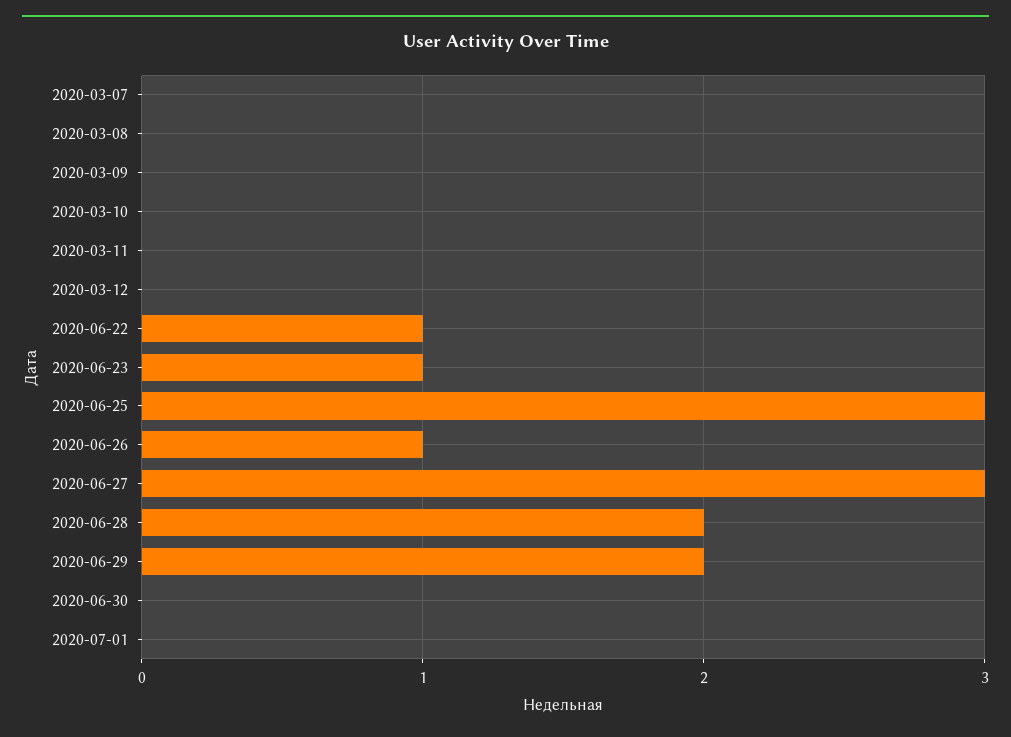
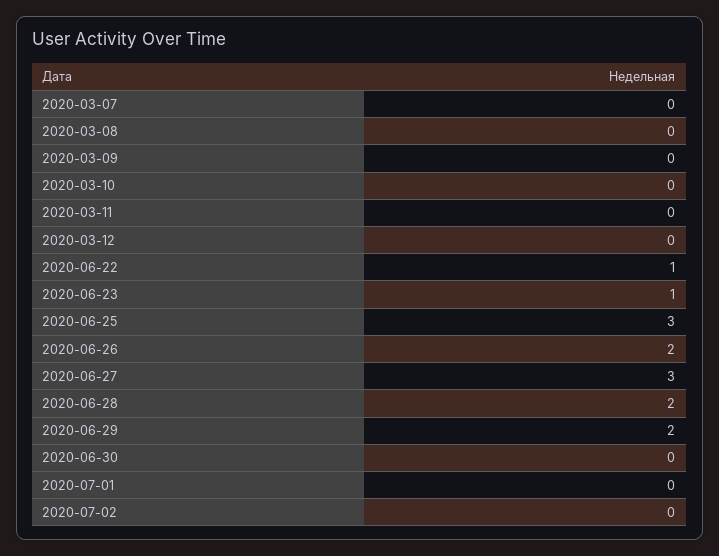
2020-06-26: 1 -> 2
2020-07-02: none -> 0

